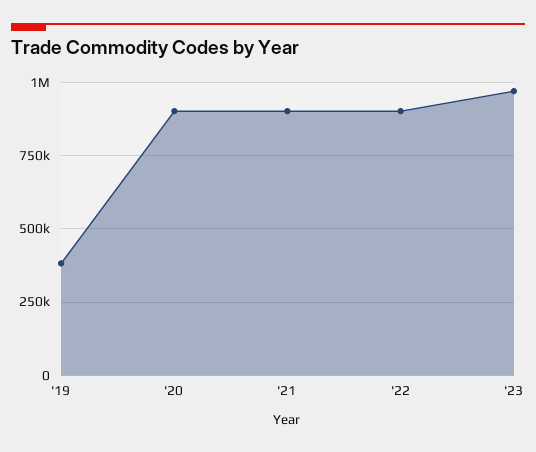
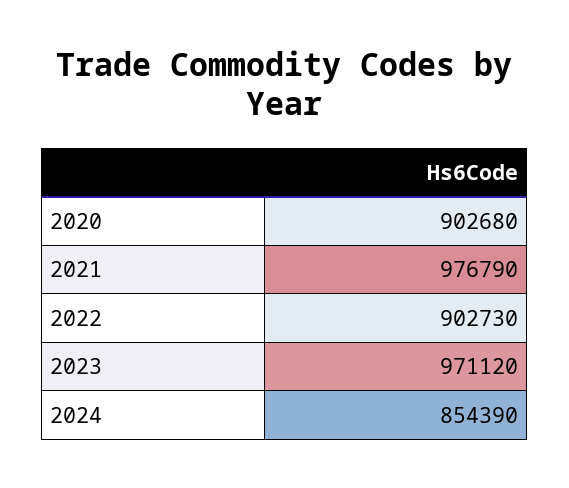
'19: 375000 -> none
'21: 900000 -> 976790
2024: none -> 854390

